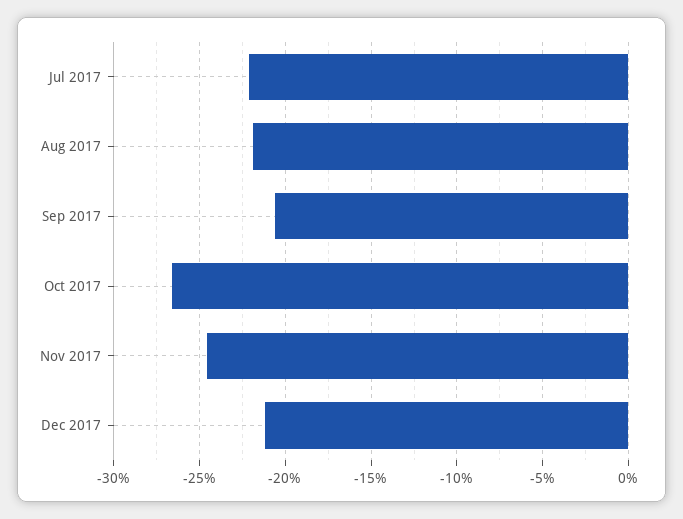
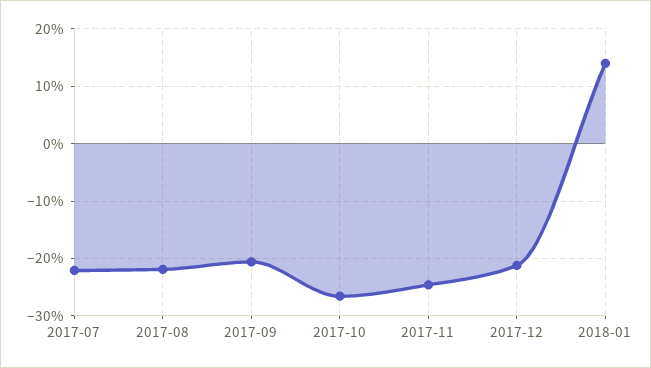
2018-01: none -> 14

